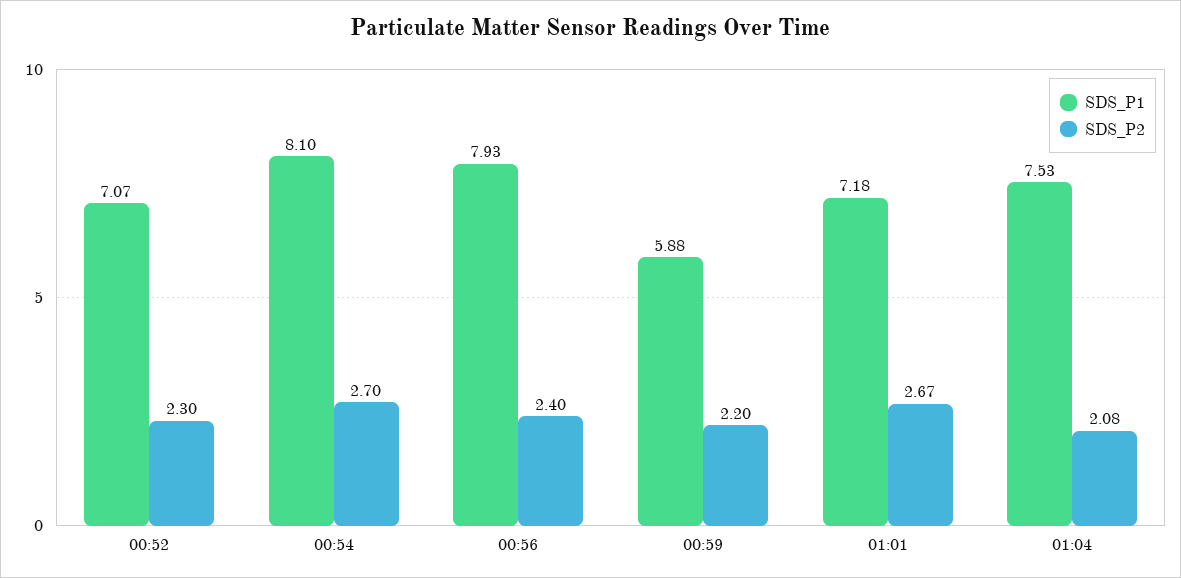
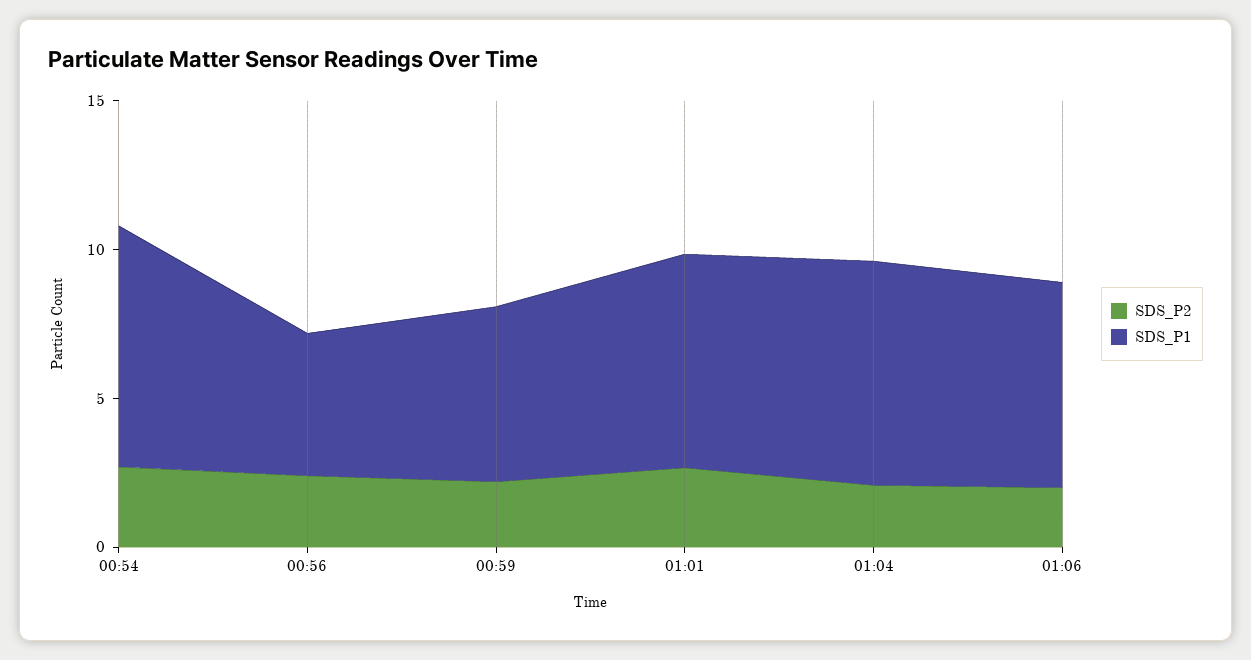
SDS_P1, 00:52: 7.07 -> none
SDS_P2, 00:52: 2.3 -> none
SDS_P1, 00:56: 7.93 -> 5
SDS_P2, 01:06: none -> 2
SDS_P1, 01:06: none -> 7

